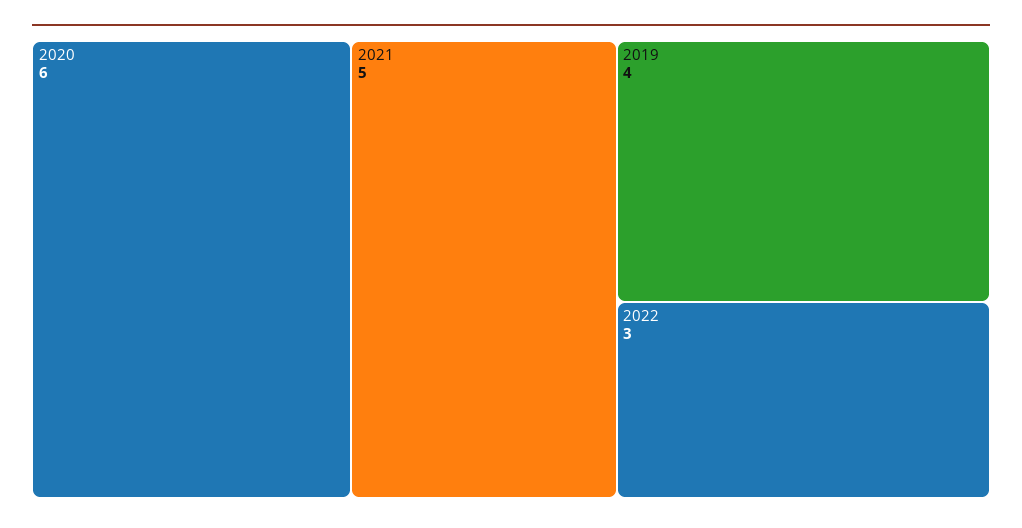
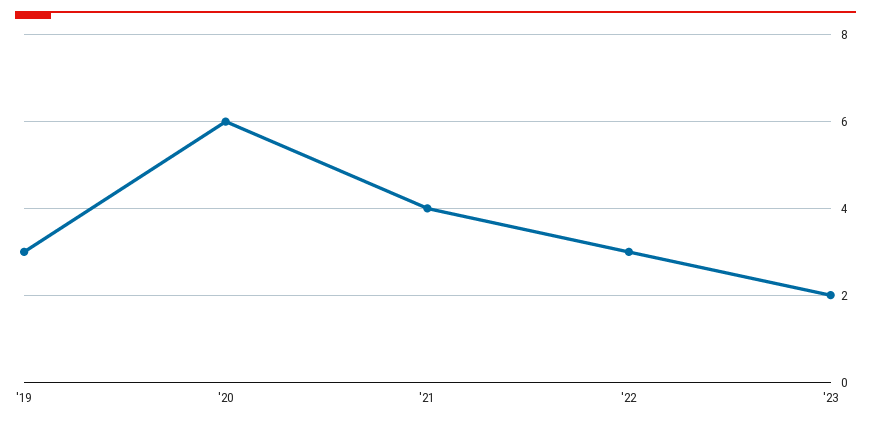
2021: 5 -> 4
2019: 4 -> 3
'23: none -> 2

